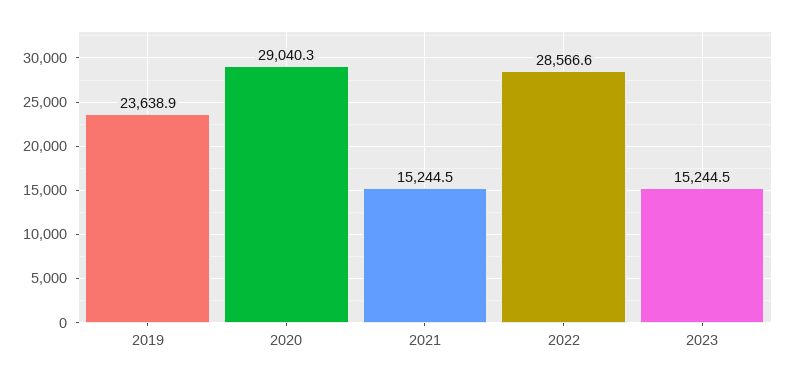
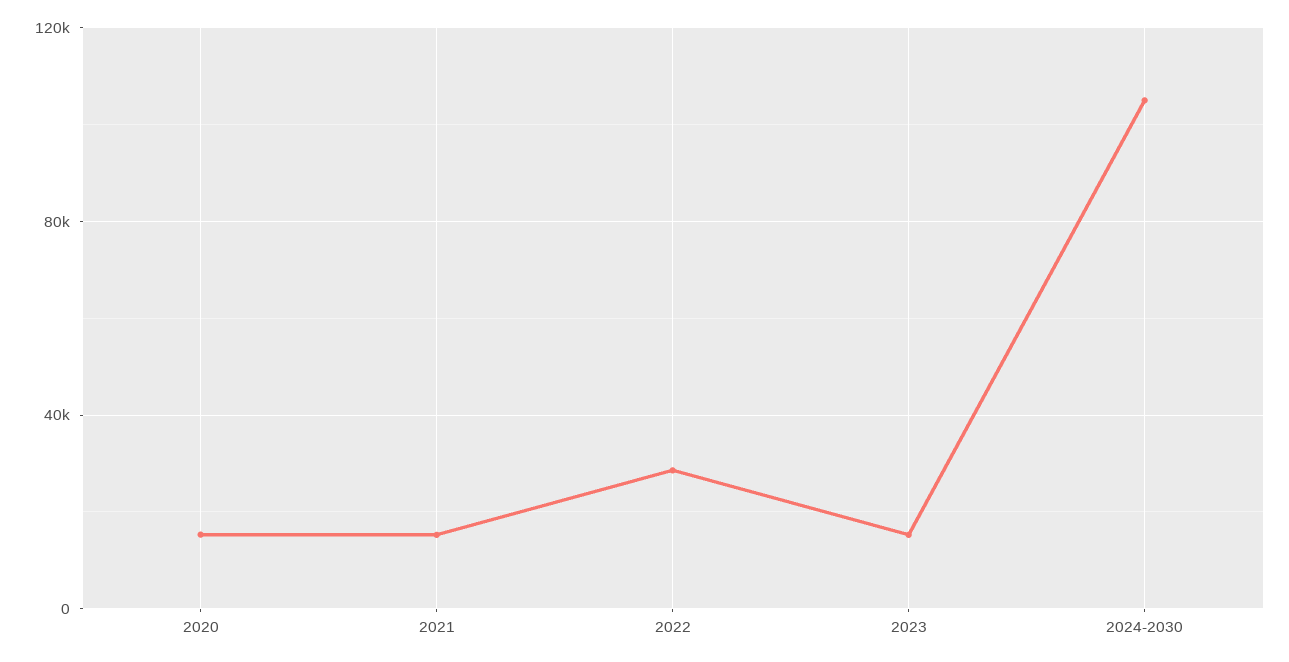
2019: 23638.9 -> none
2020: 29040.3 -> 15000
2024-2030: none -> 105000

